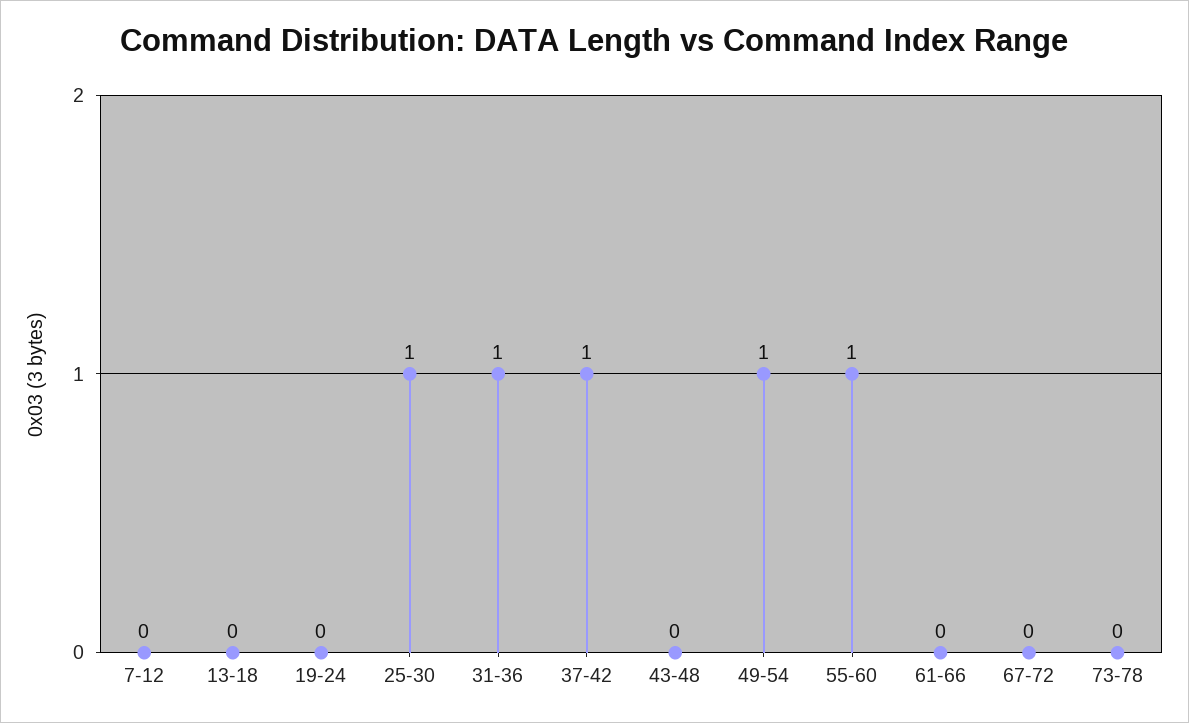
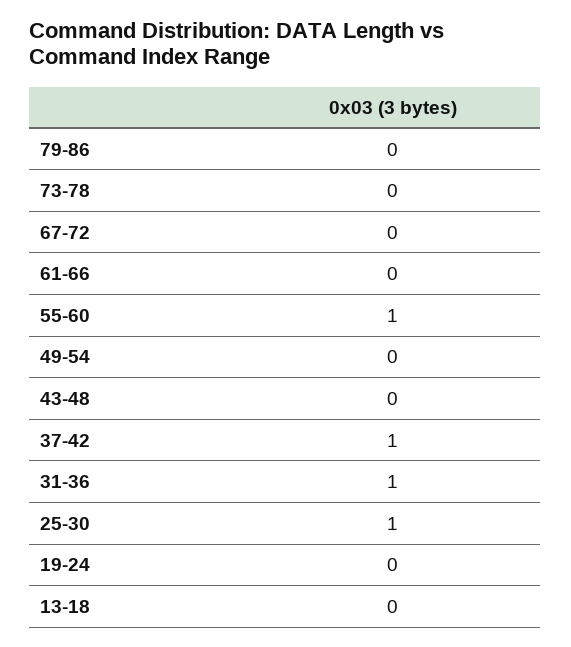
7-12: 0 -> none
49-54: 1 -> 0
79-86: none -> 0

